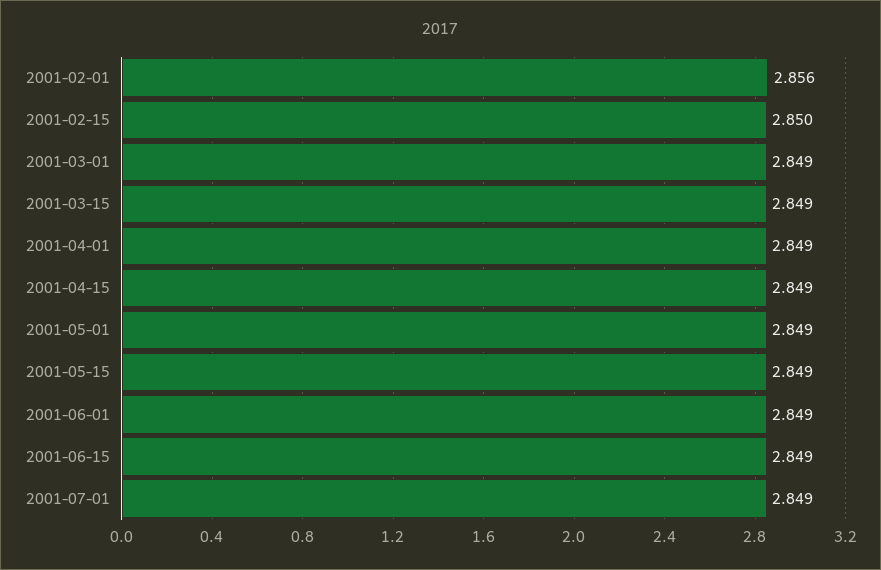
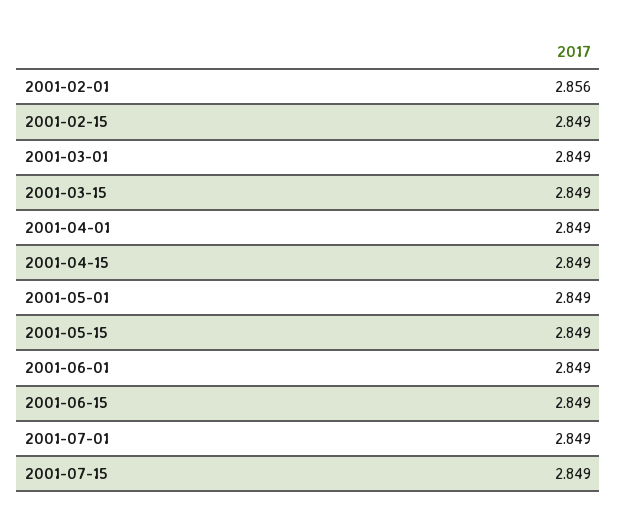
2001-02-15: 2.85 -> 2.849
2001-07-15: none -> 2.849

